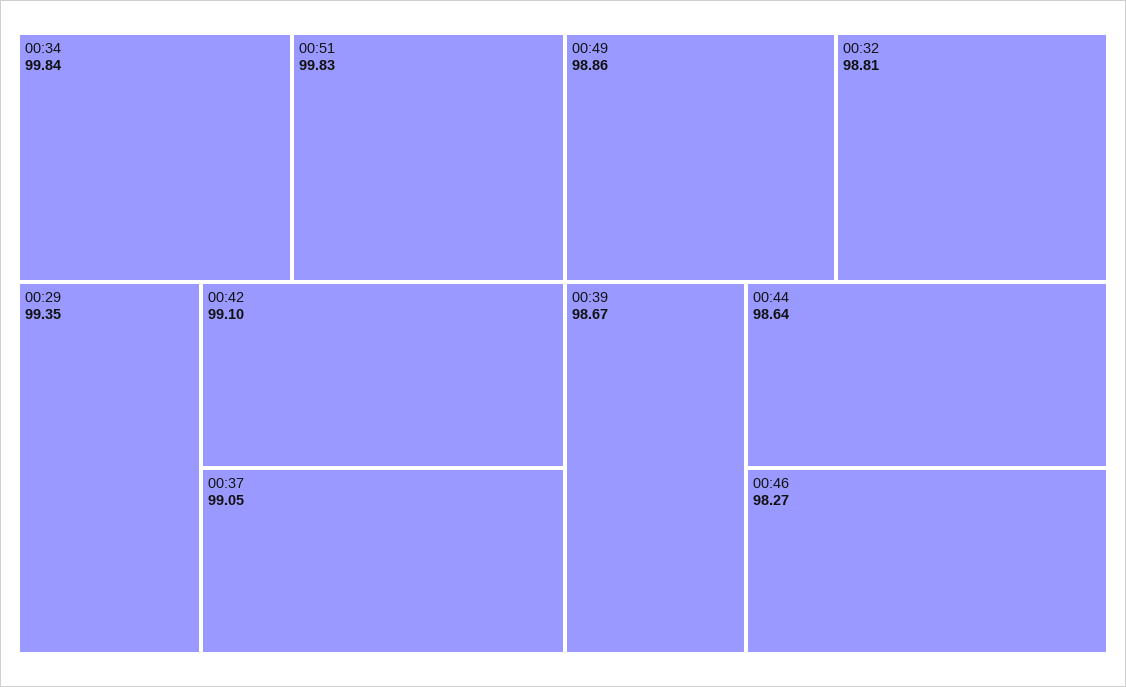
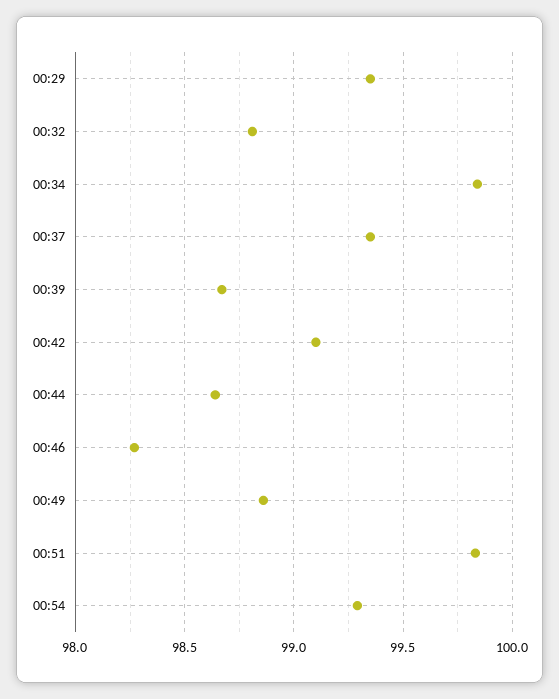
00:37: 99.05 -> 99.35
00:54: none -> 99.3

